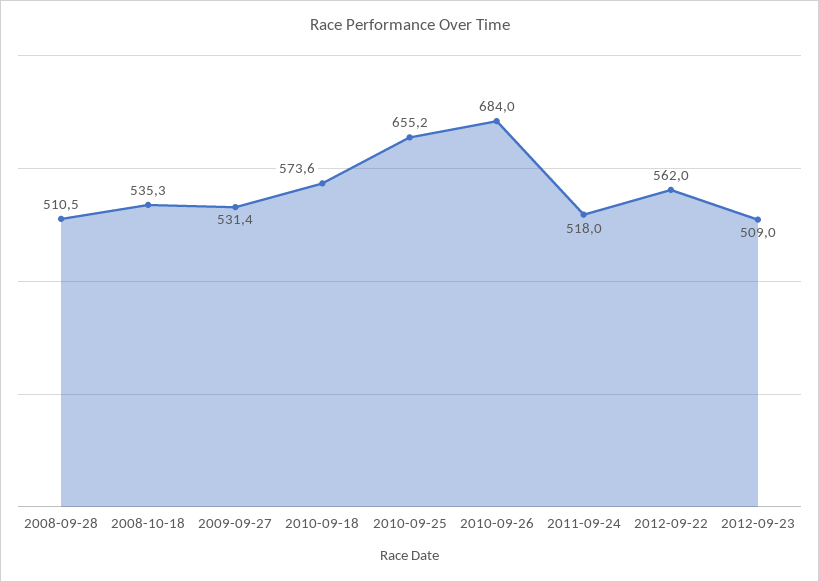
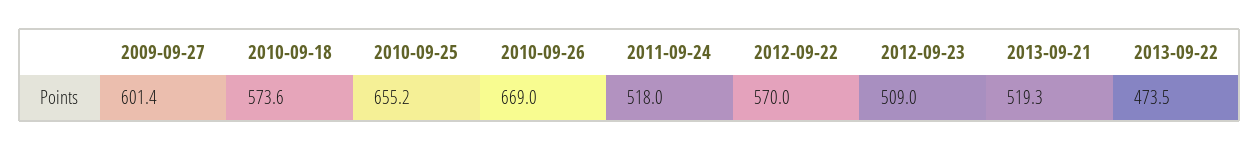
2008-09-28: 510.5 -> none
2008-10-18: 535.3 -> none
2009-09-27: 531.4 -> 601.4
2010-09-26: 684 -> 669
2012-09-22: 562 -> 570
2013-09-21: none -> 519.3
2013-09-22: none -> 473.5

